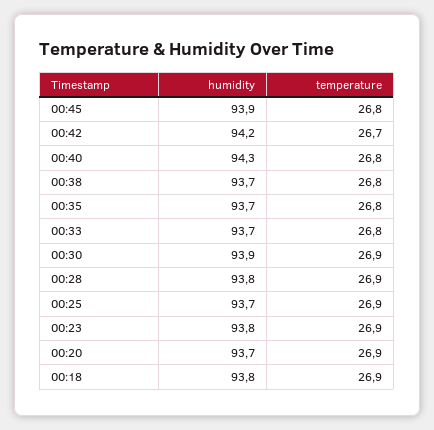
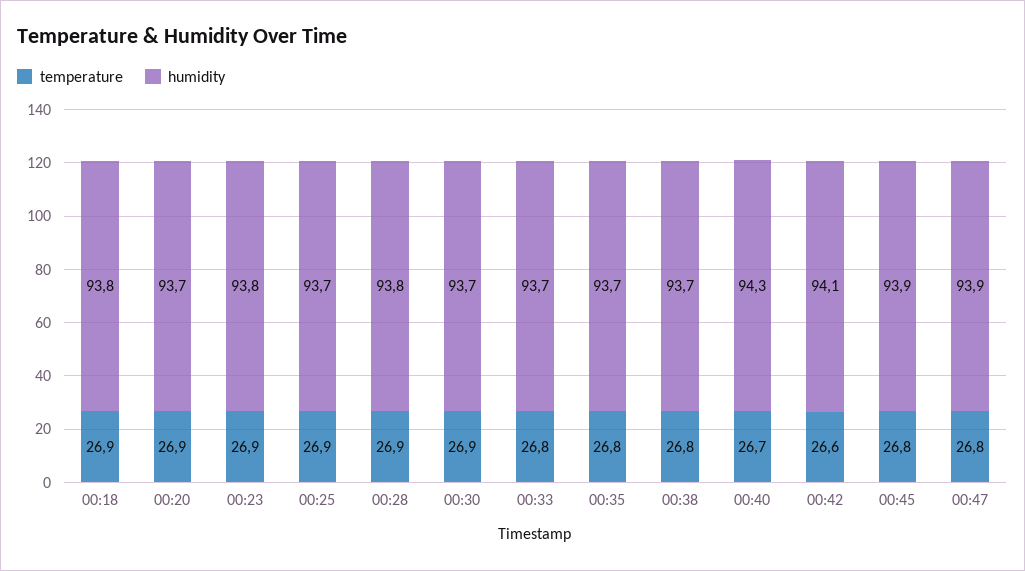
humidity, 00:42: 94.2 -> 94.1
temperature, 00:42: 26.7 -> 26.6
temperature, 00:40: 26.8 -> 26.7
humidity, 00:30: 93.9 -> 93.7
temperature, 00:47: none -> 26.8
humidity, 00:47: none -> 93.9

